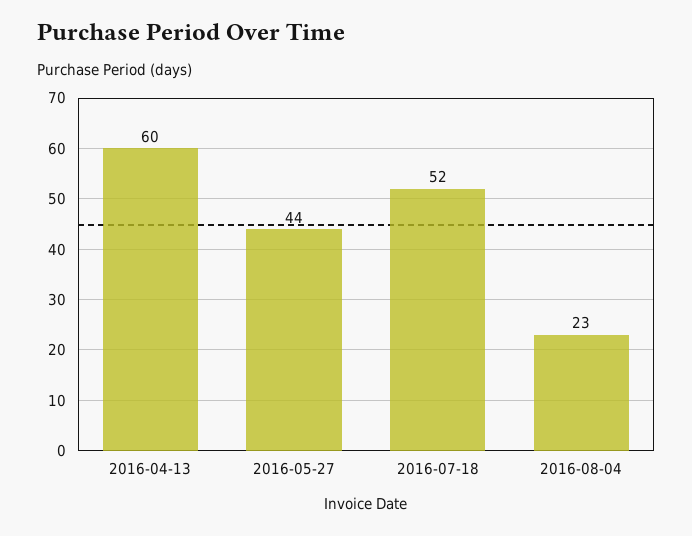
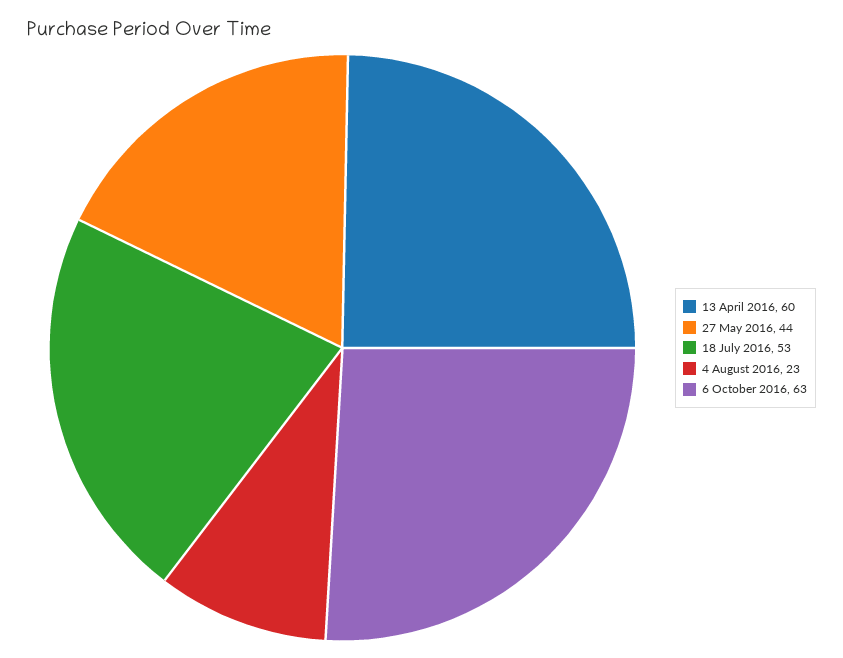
2016-07-18: 52 -> 53
6 October 2016: none -> 63

